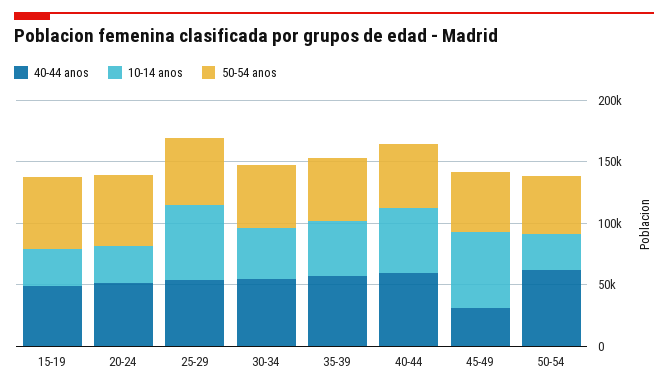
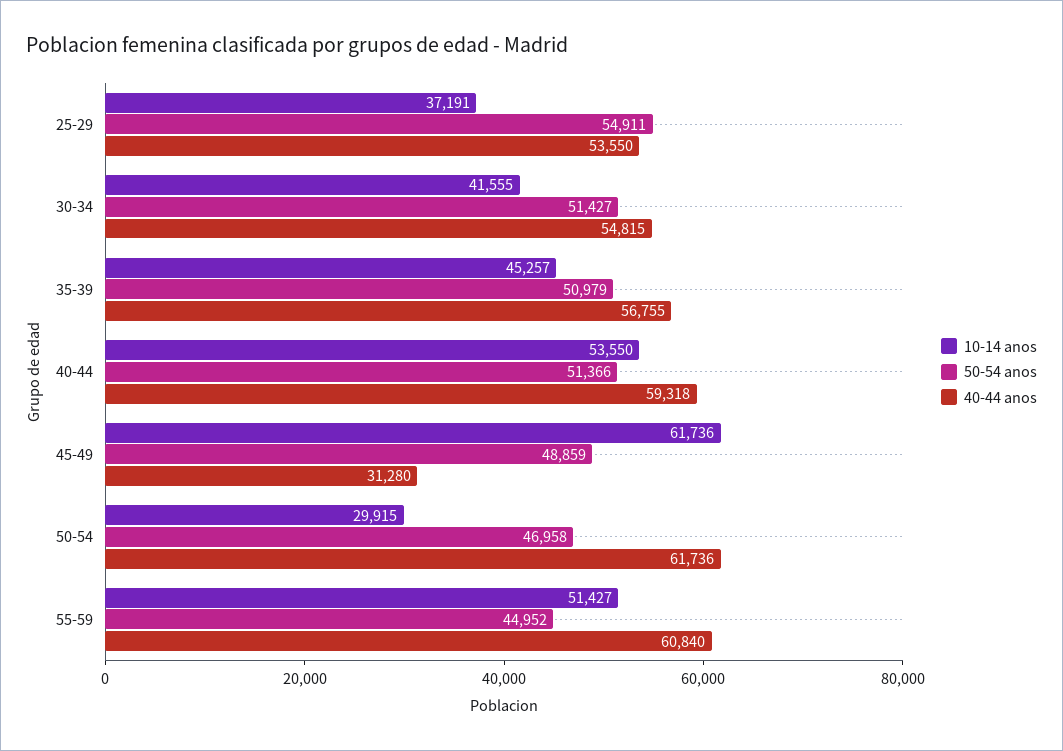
40-44 anos, 15-19: 50000 -> none
10-14 anos, 15-19: 30000 -> none
50-54 anos, 15-19: 60000 -> none
40-44 anos, 20-24: 50000 -> none
10-14 anos, 20-24: 30000 -> none
50-54 anos, 20-24: 60000 -> none
10-14 anos, 25-29: 60000 -> 37191
10-14 anos, 55-59: none -> 51427
50-54 anos, 55-59: none -> 44952
40-44 anos, 55-59: none -> 60840

